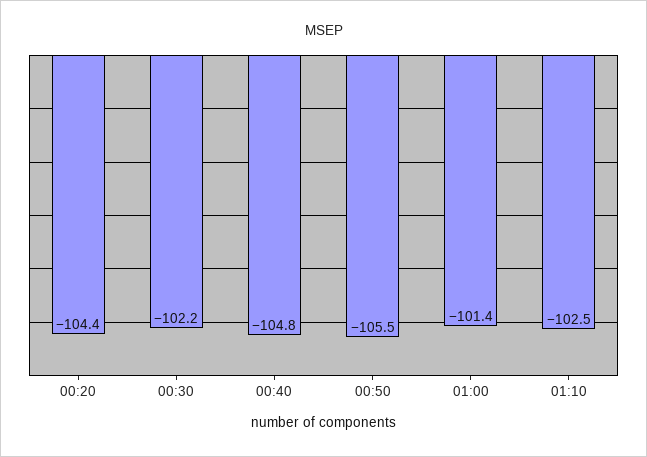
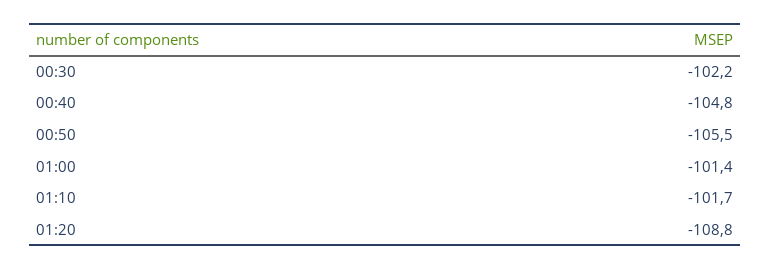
00:20: -104.4 -> none
01:10: -102.5 -> -101.7
01:20: none -> -108.8

